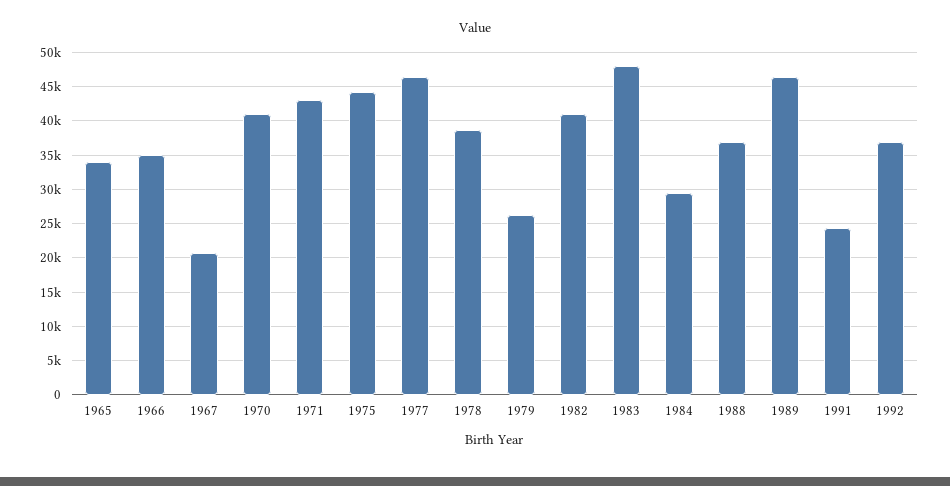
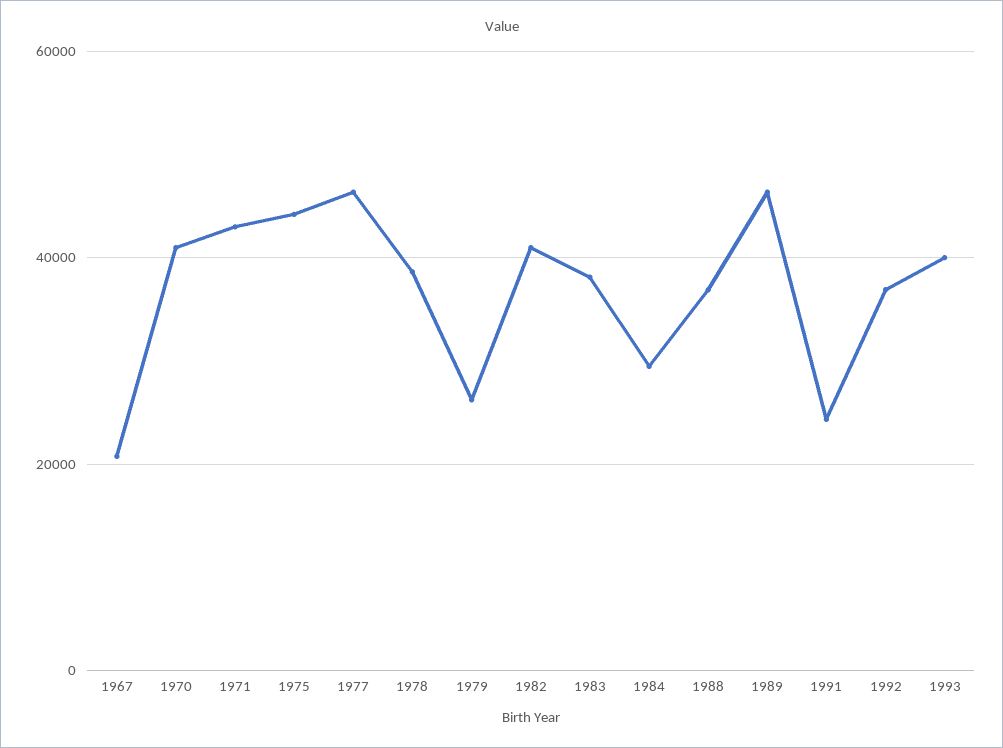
1965: 34000 -> none
1966: 35000 -> none
1983: 48000 -> 38000
1993: none -> 40000

